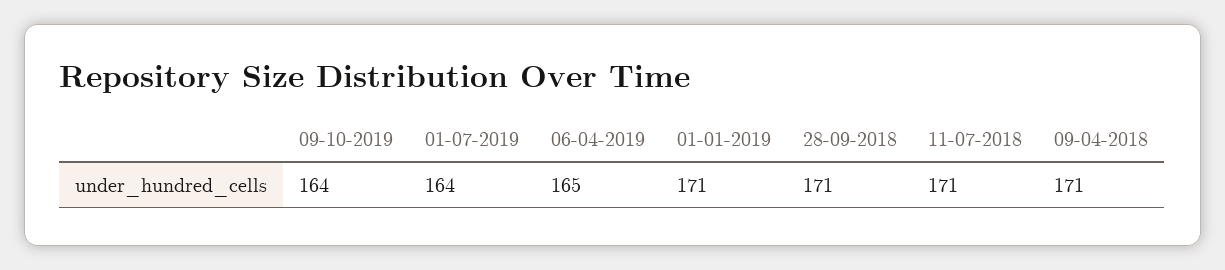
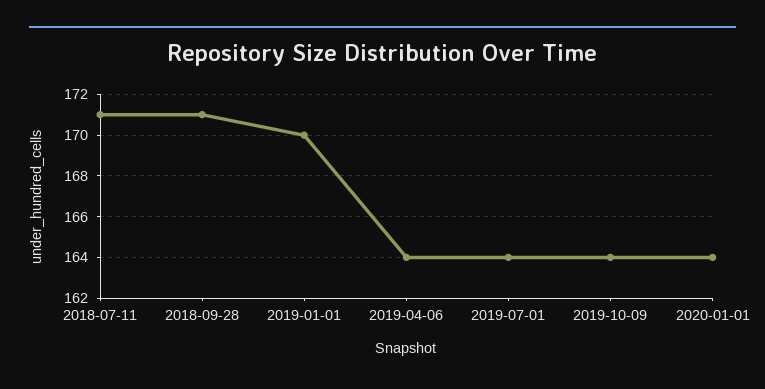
06-04-2019: 165 -> 164
01-01-2019: 171 -> 170
09-04-2018: 171 -> none
2020-01-01: none -> 164

